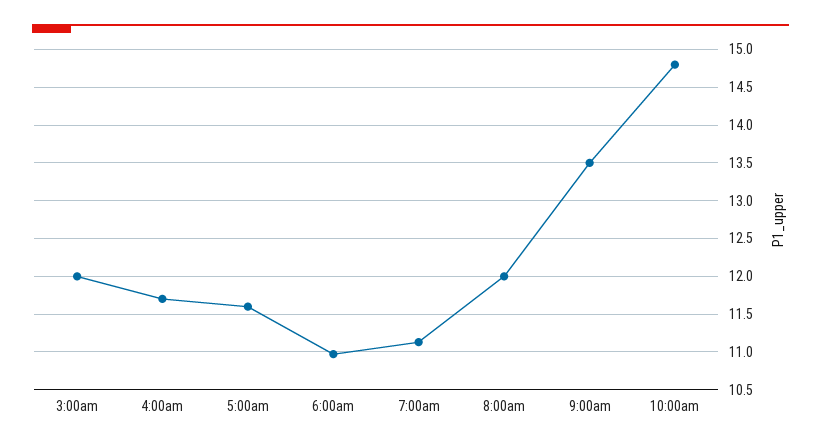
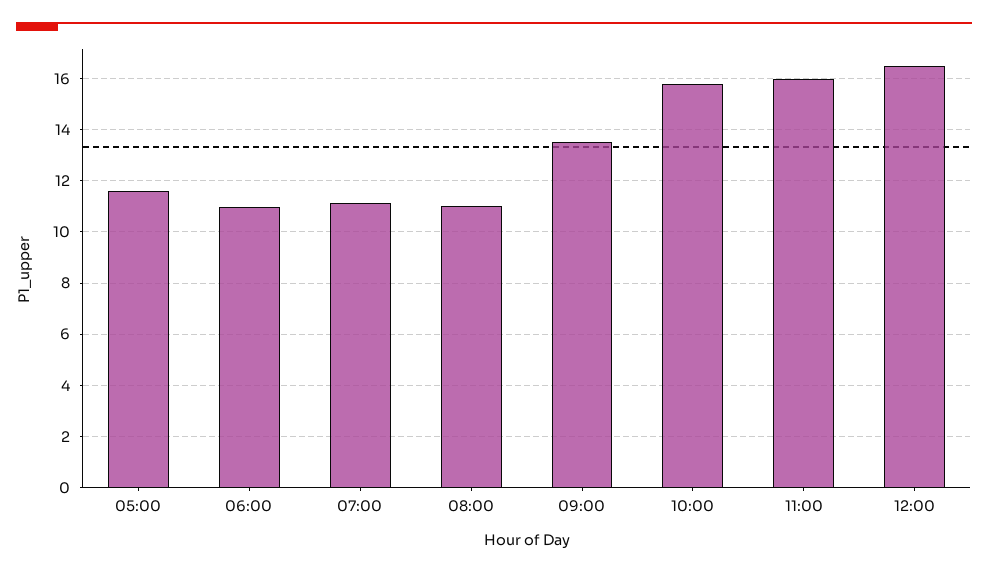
3:00am: 12 -> none
4:00am: 11.7 -> none
8:00am: 12 -> 11
10:00am: 14.8 -> 15.75
11:00: none -> 16
12:00: none -> 16.5

